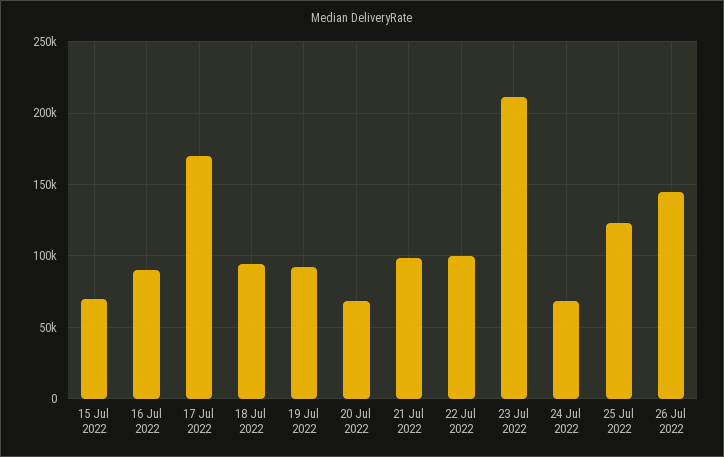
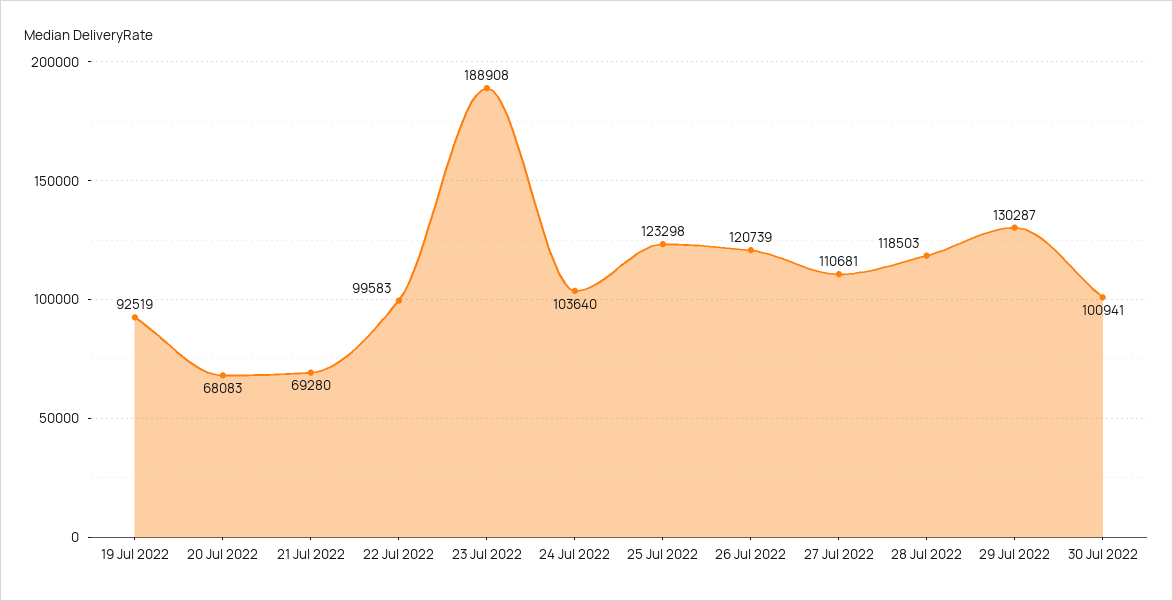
15 Jul 2022: 70000 -> none
16 Jul 2022: 90000 -> none
17 Jul 2022: 170000 -> none
18 Jul 2022: 95000 -> none
21 Jul 2022: 100000 -> 69280
23 Jul 2022: 210000 -> 188908
24 Jul 2022: 70000 -> 103640
26 Jul 2022: 145000 -> 120739
27 Jul 2022: none -> 110681
28 Jul 2022: none -> 118503
29 Jul 2022: none -> 130287
30 Jul 2022: none -> 100941

